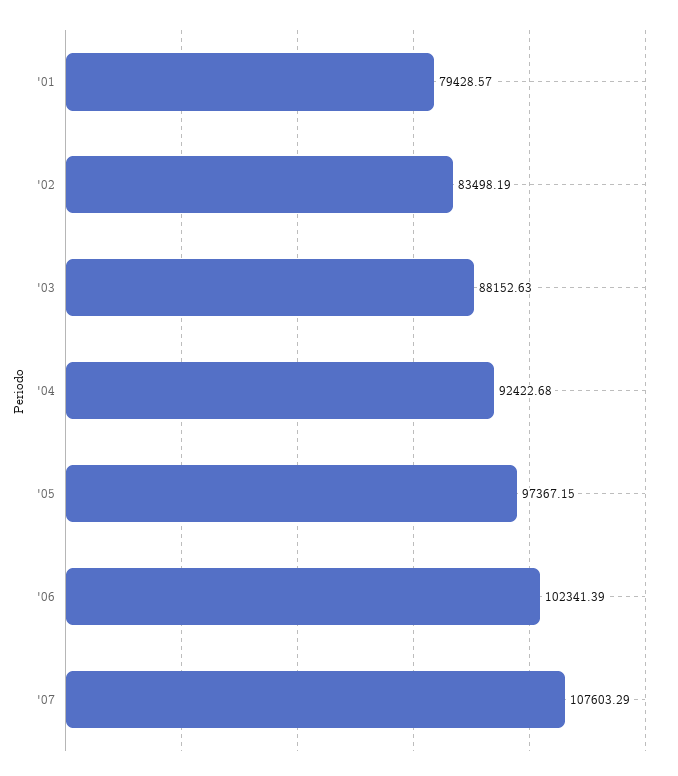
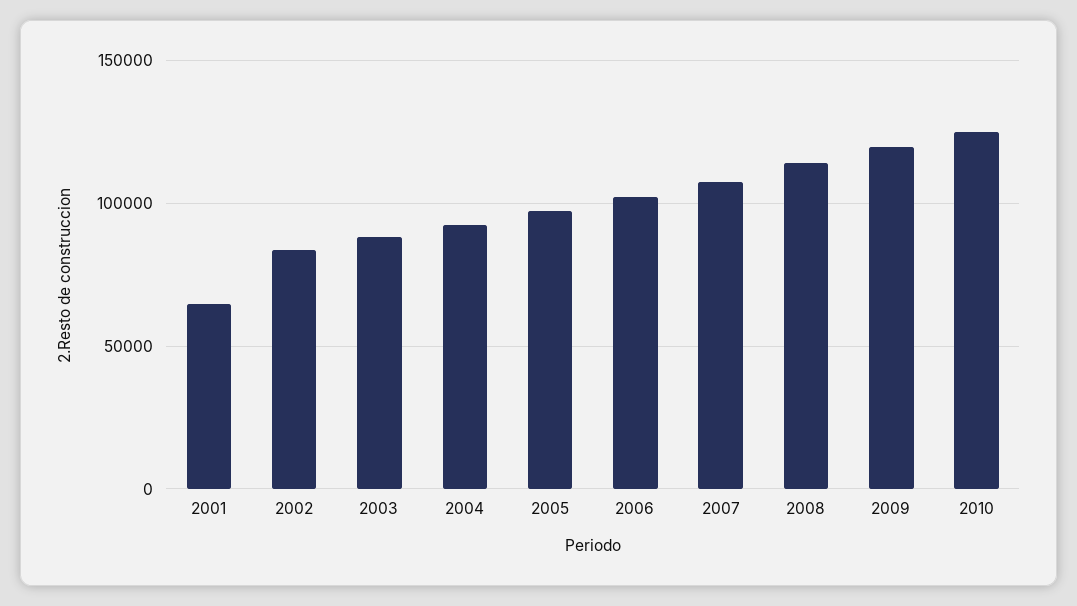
'01: 79428.57 -> 65000
2008: none -> 115000
2009: none -> 120000
2010: none -> 125000

